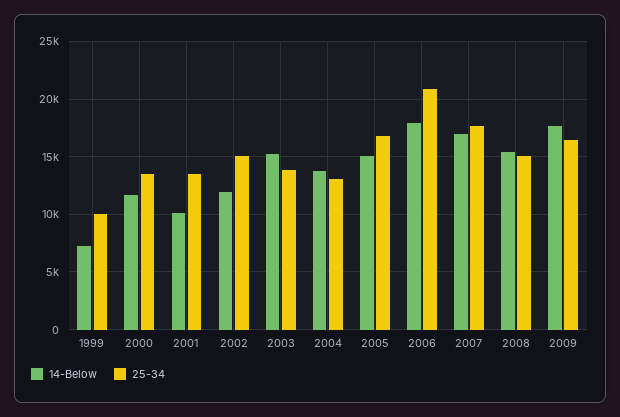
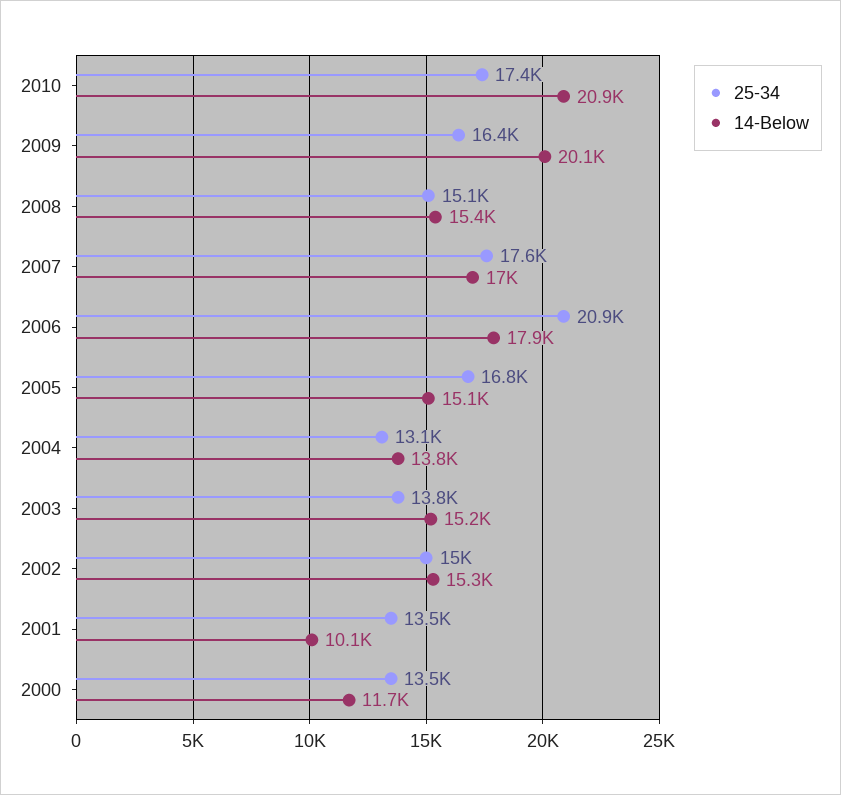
14-Below, 1999: 7000 -> none
25-34, 1999: 10000 -> none
14-Below, 2002: 12000 -> 15300
14-Below, 2009: 18000 -> 20100
25-34, 2010: none -> 17400
14-Below, 2010: none -> 20900

